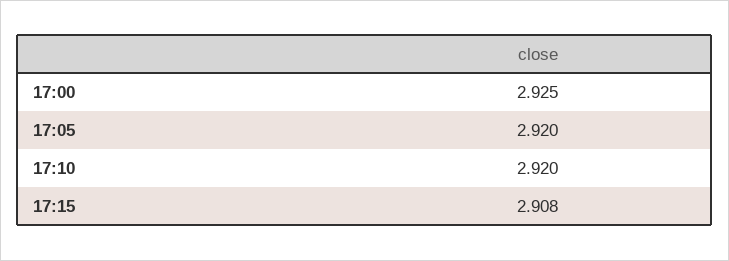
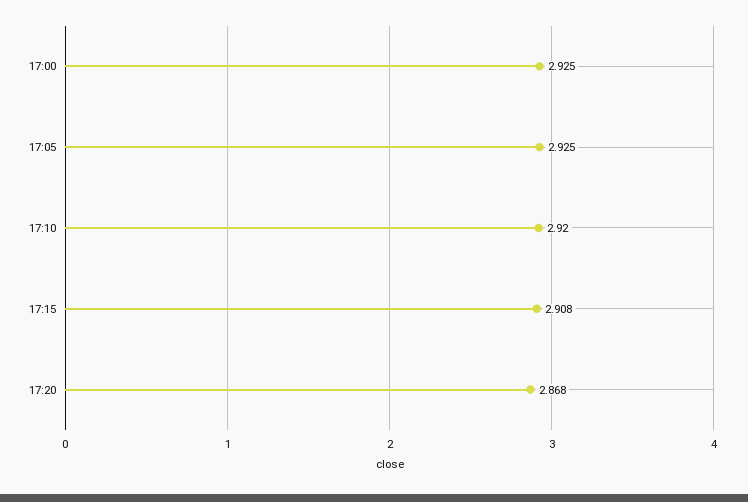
17:05: 2.92 -> 2.925
17:20: none -> 2.868

